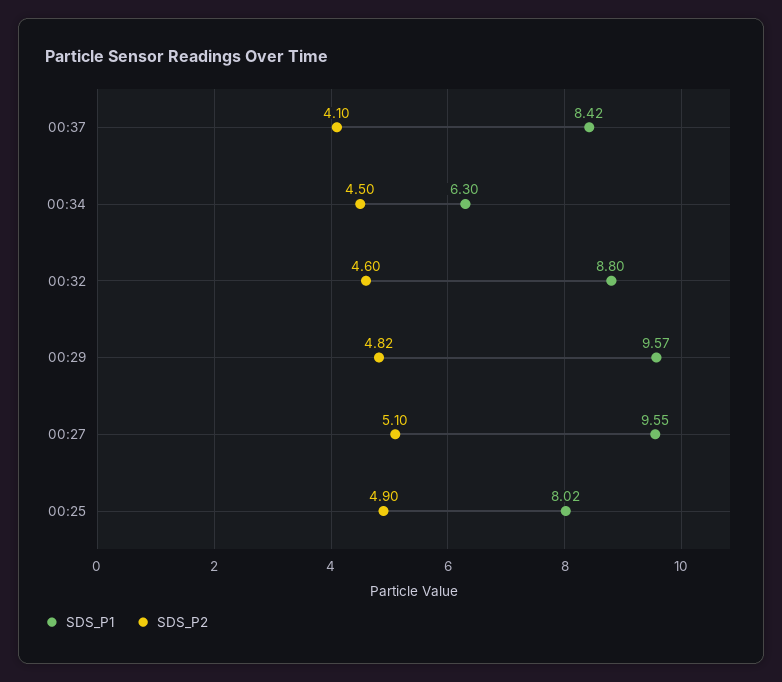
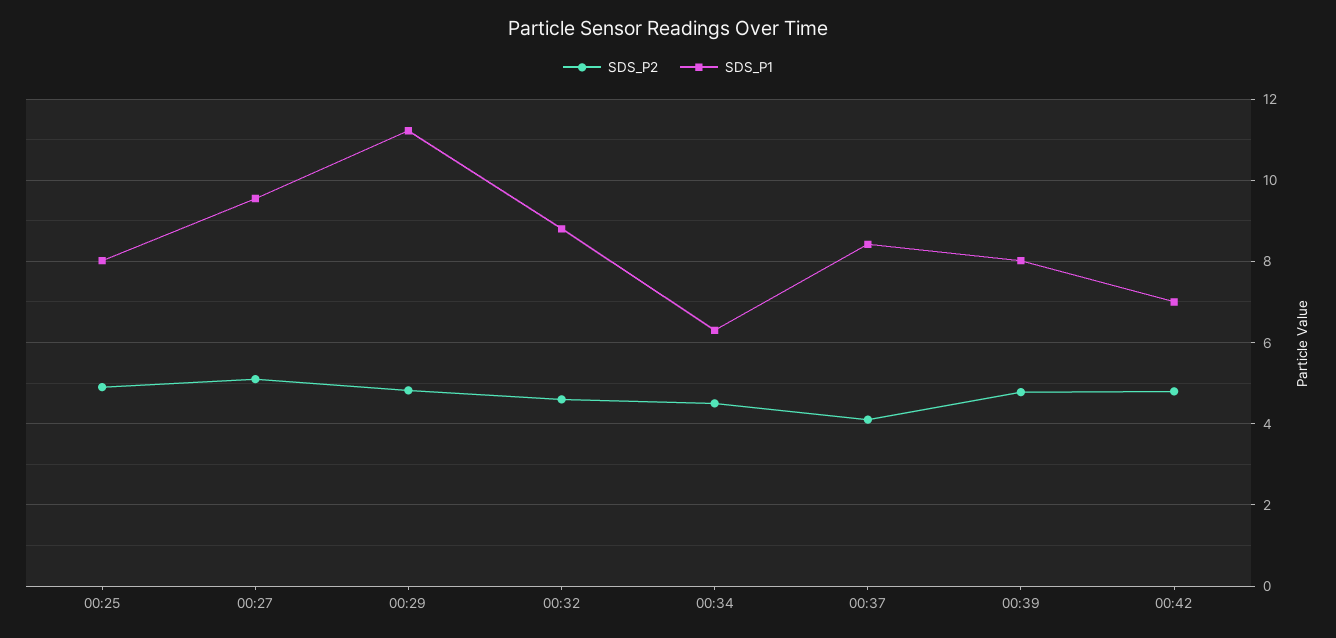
SDS_P1, 00:29: 9.57 -> 11.2
SDS_P2, 00:39: none -> 4.8
SDS_P1, 00:39: none -> 8
SDS_P2, 00:42: none -> 4.8
SDS_P1, 00:42: none -> 7

